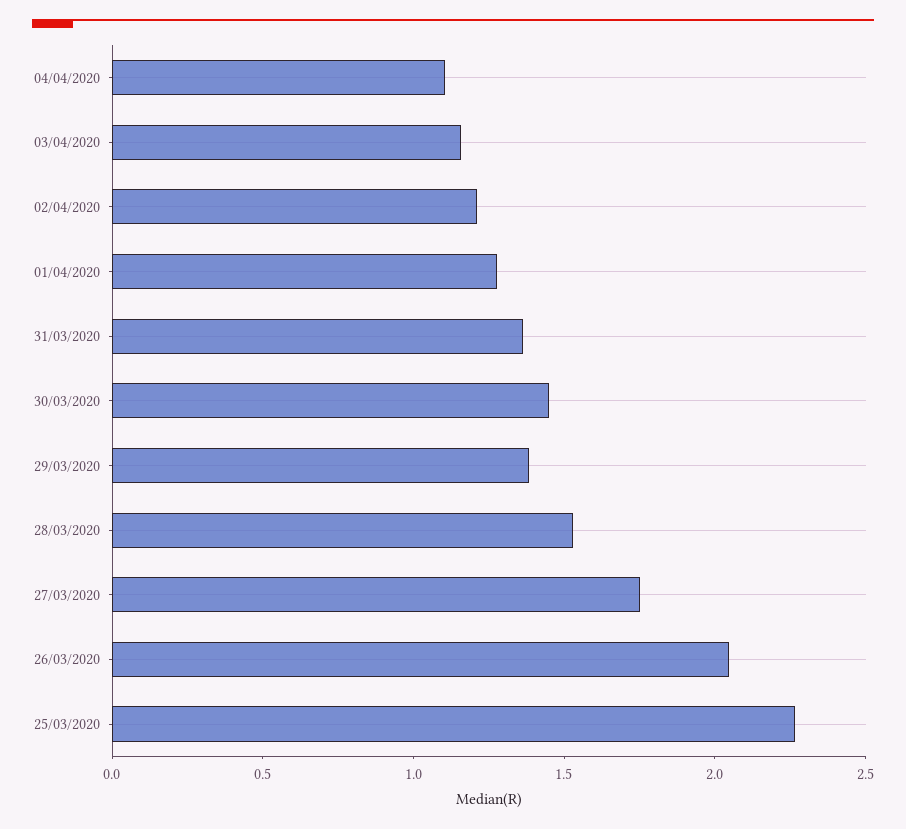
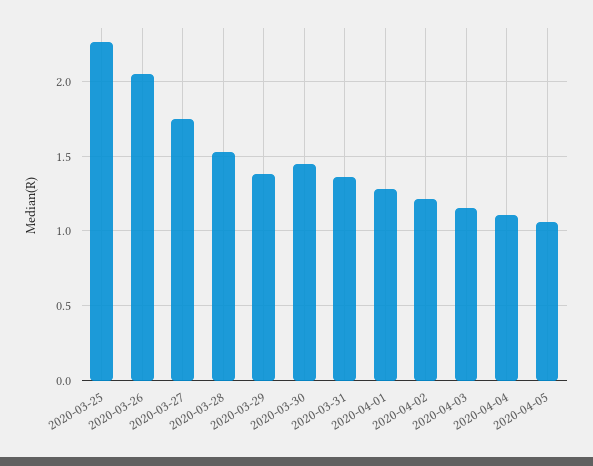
2020-04-05: none -> 1.05

